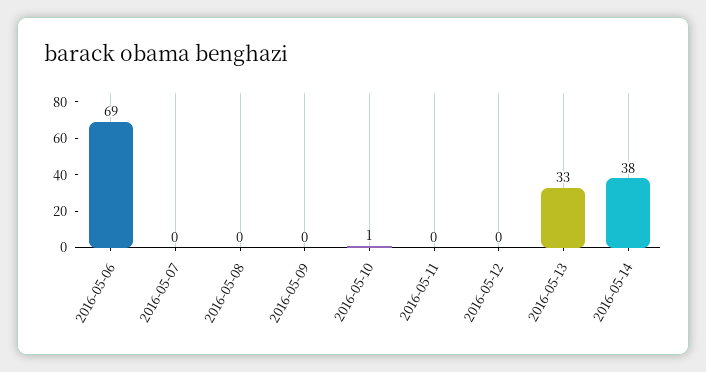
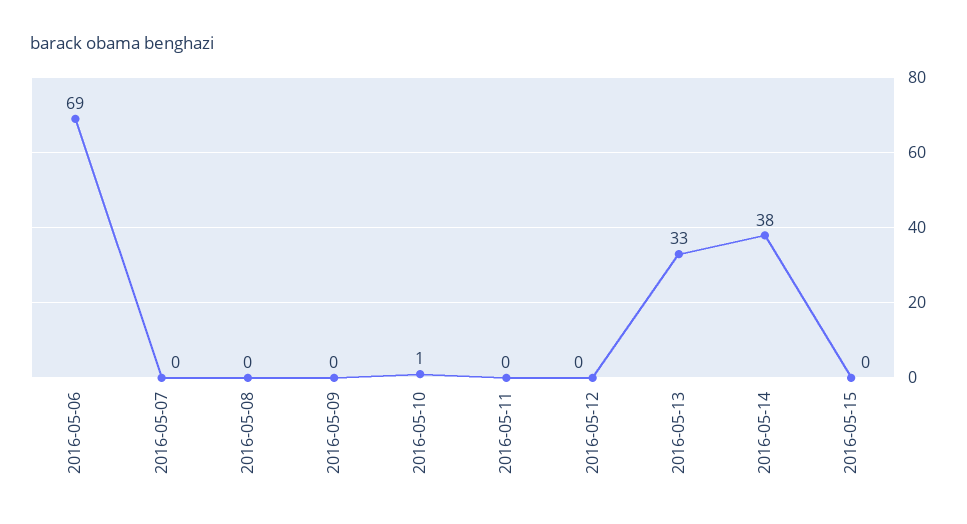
2016-05-15: none -> 0

